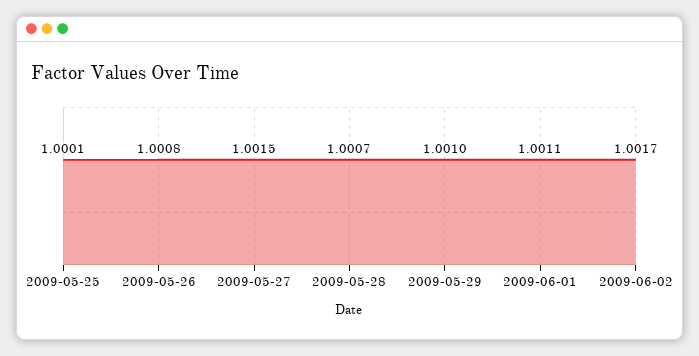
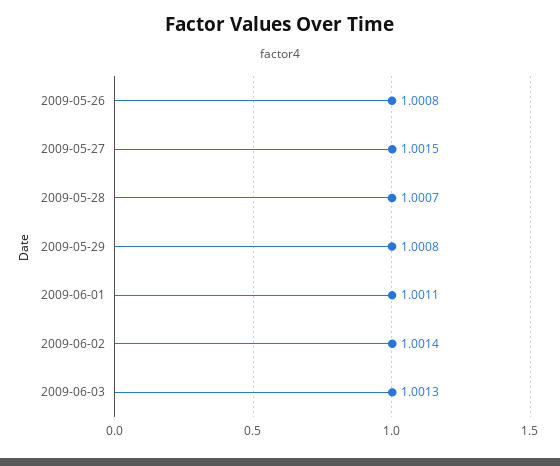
2009-05-25: 1.0001 -> none
2009-05-29: 1.001 -> 1.0008
2009-06-02: 1.0017 -> 1.0014
2009-06-03: none -> 1.0013

